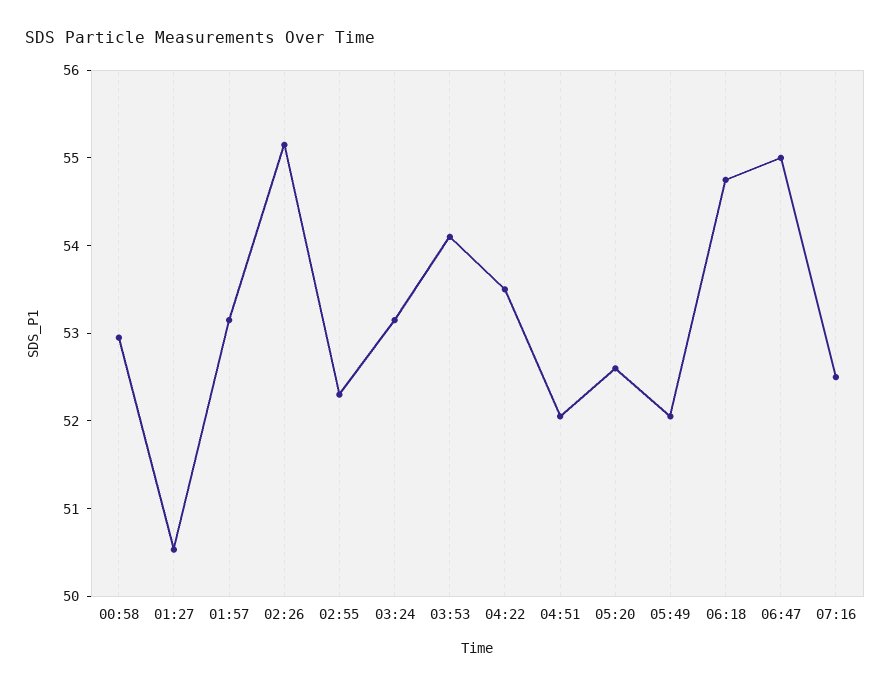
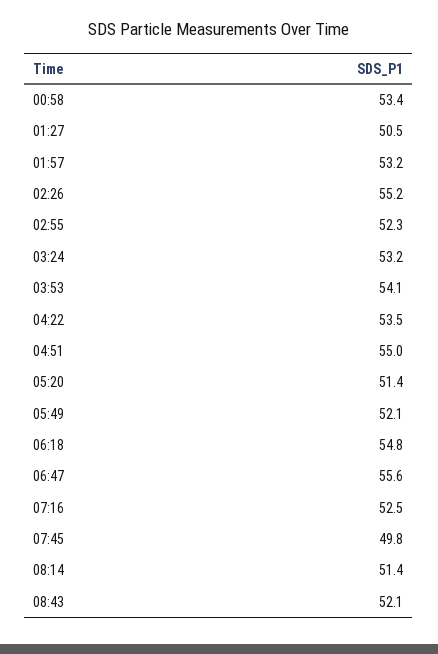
00:58: 53 -> 53.4
04:51: 52 -> 55
05:20: 52.6 -> 51.4
06:47: 55 -> 55.6
07:45: none -> 49.8
08:14: none -> 51.4
08:43: none -> 52.1

